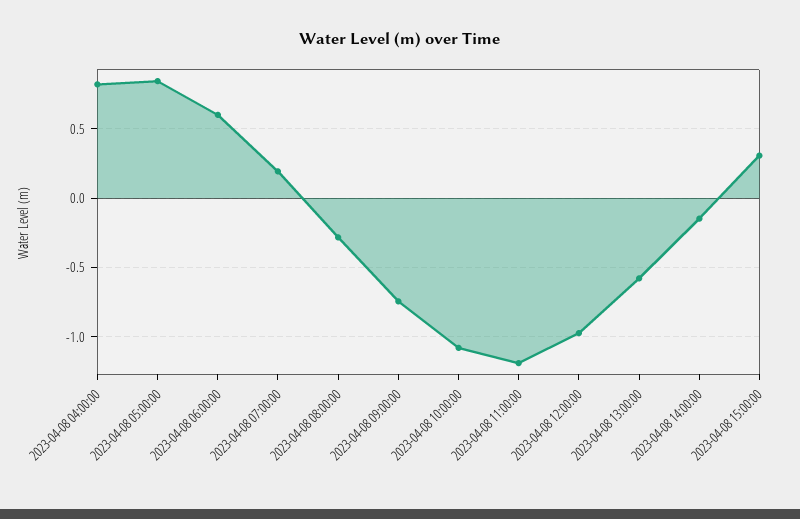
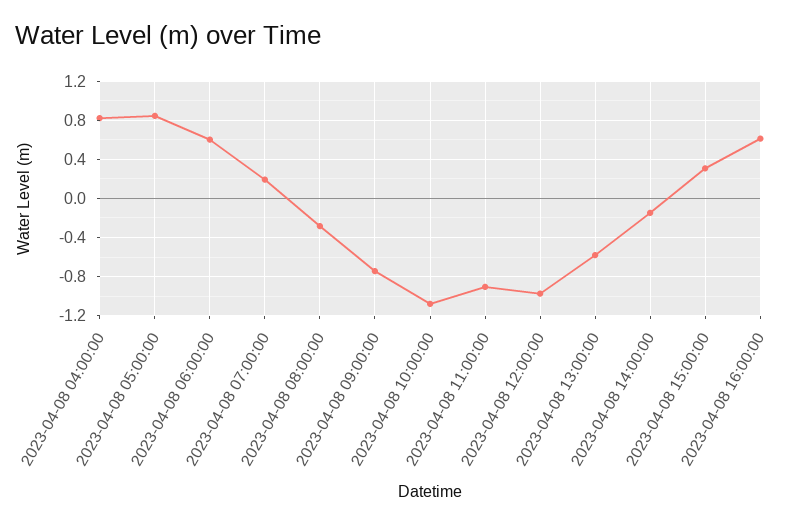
2023-04-08 11:00:00: -1.2 -> -0.9
2023-04-08 16:00:00: none -> 0.6

